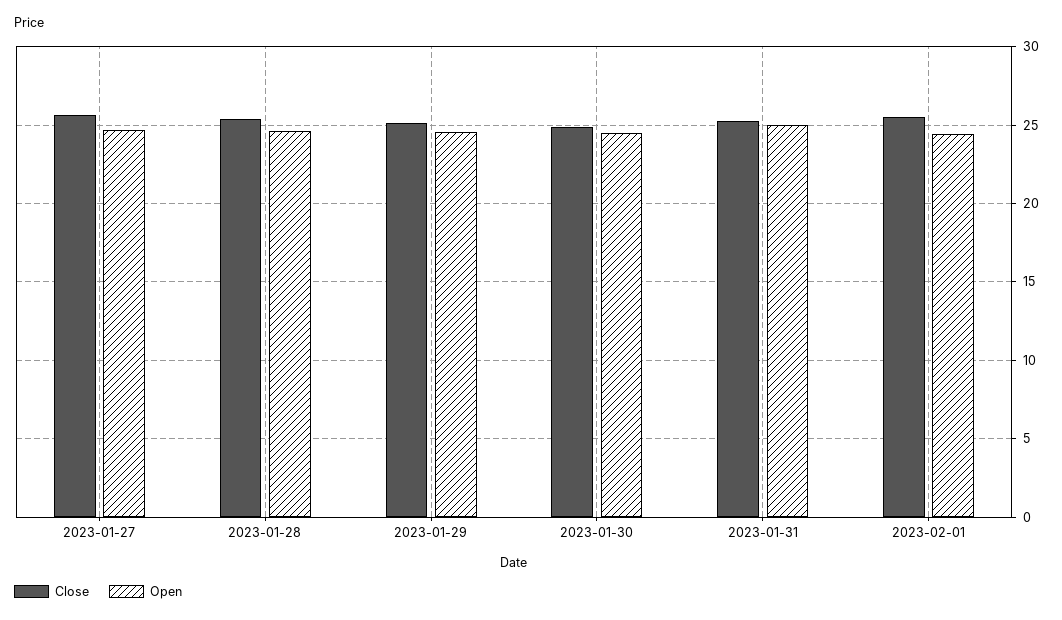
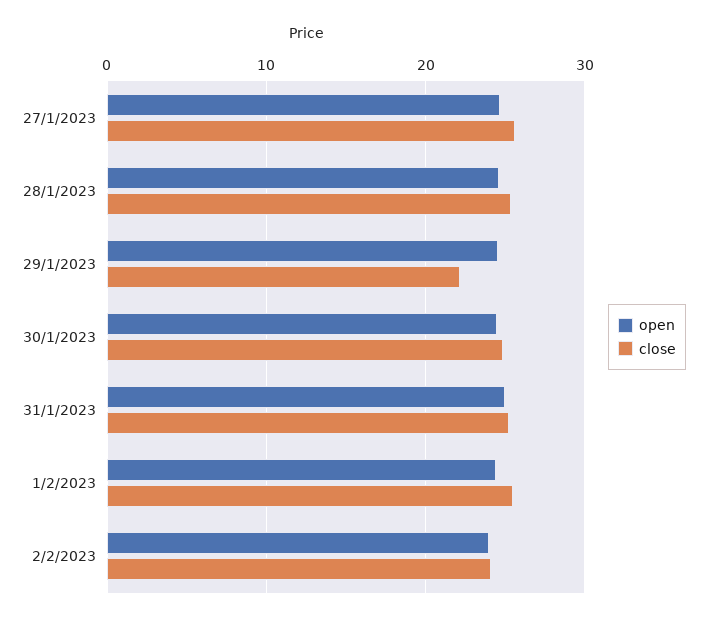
Close, 2023-01-29: 25 -> 22
Open, 2/2/2023: none -> 24
Close, 2/2/2023: none -> 24

